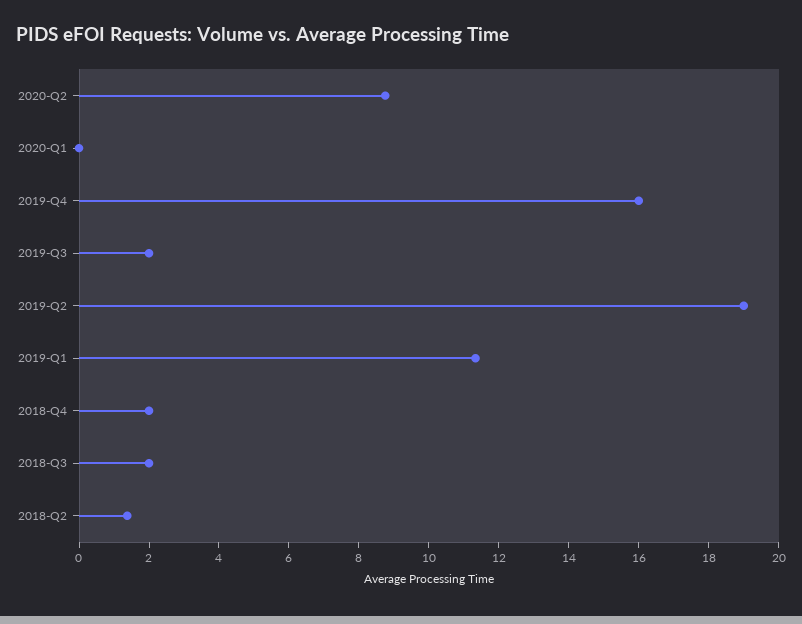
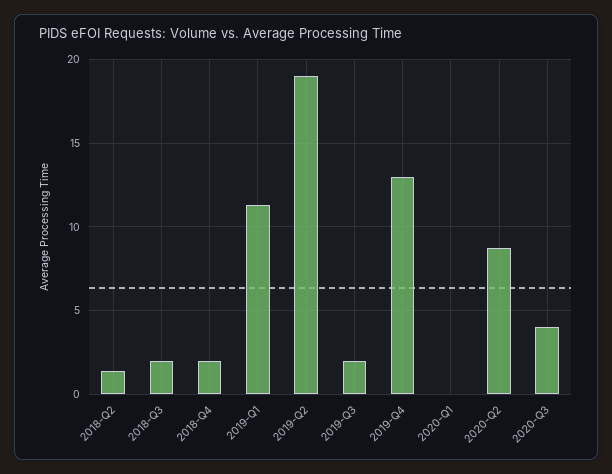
2019-Q4: 16 -> 13
2020-Q3: none -> 4

